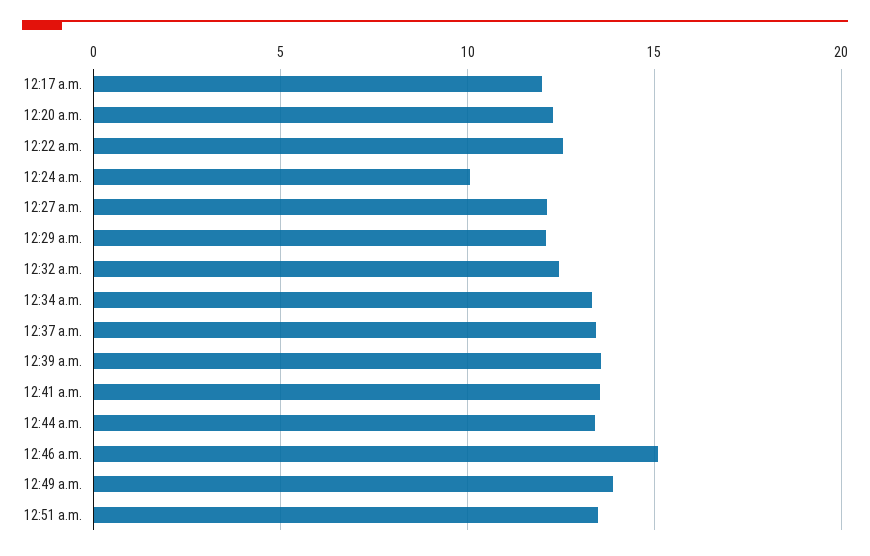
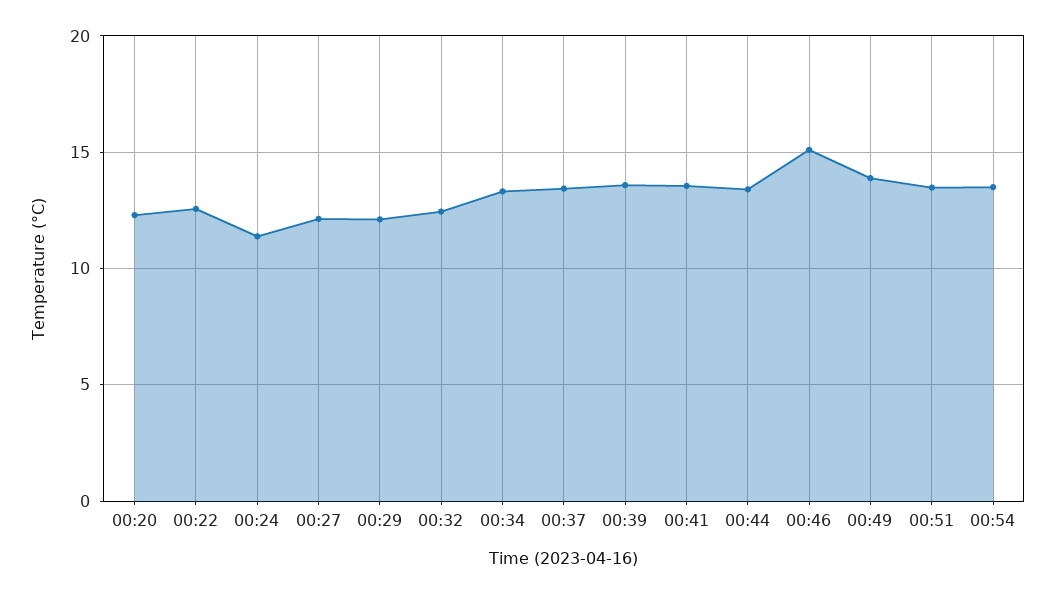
12:17 a.m.: 12 -> none
12:24 a.m.: 10 -> 11.5
00:54: none -> 13.5

